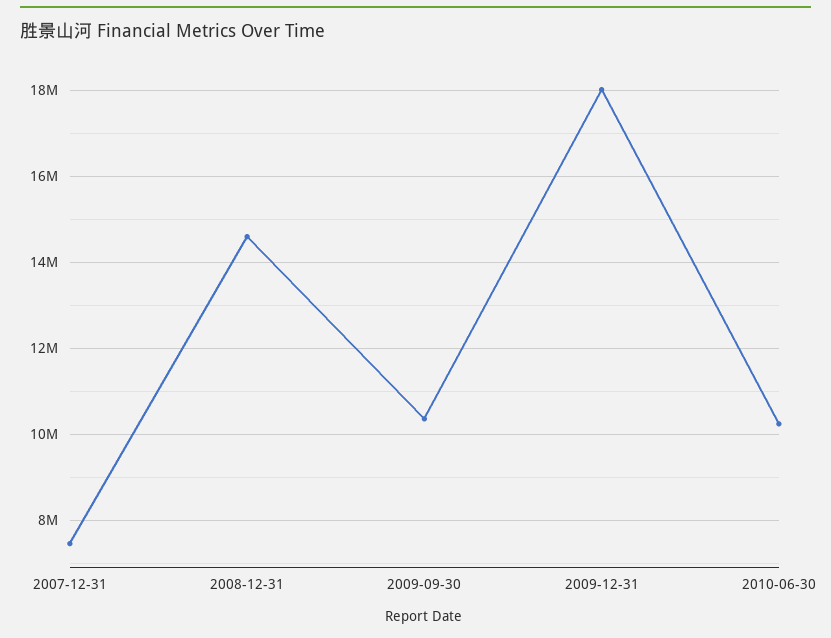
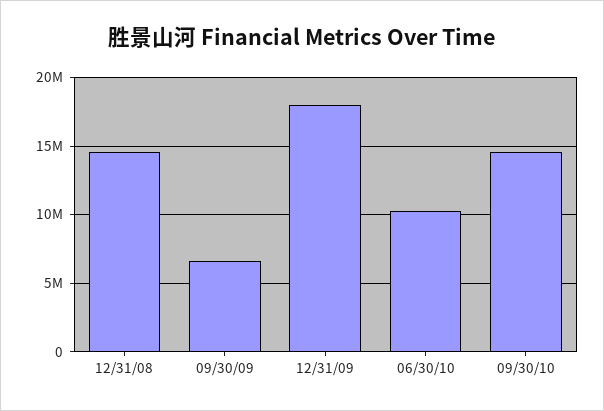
2007-12-31: 7400000 -> none
2009-09-30: 10400000 -> 6500000
09/30/10: none -> 14500000

